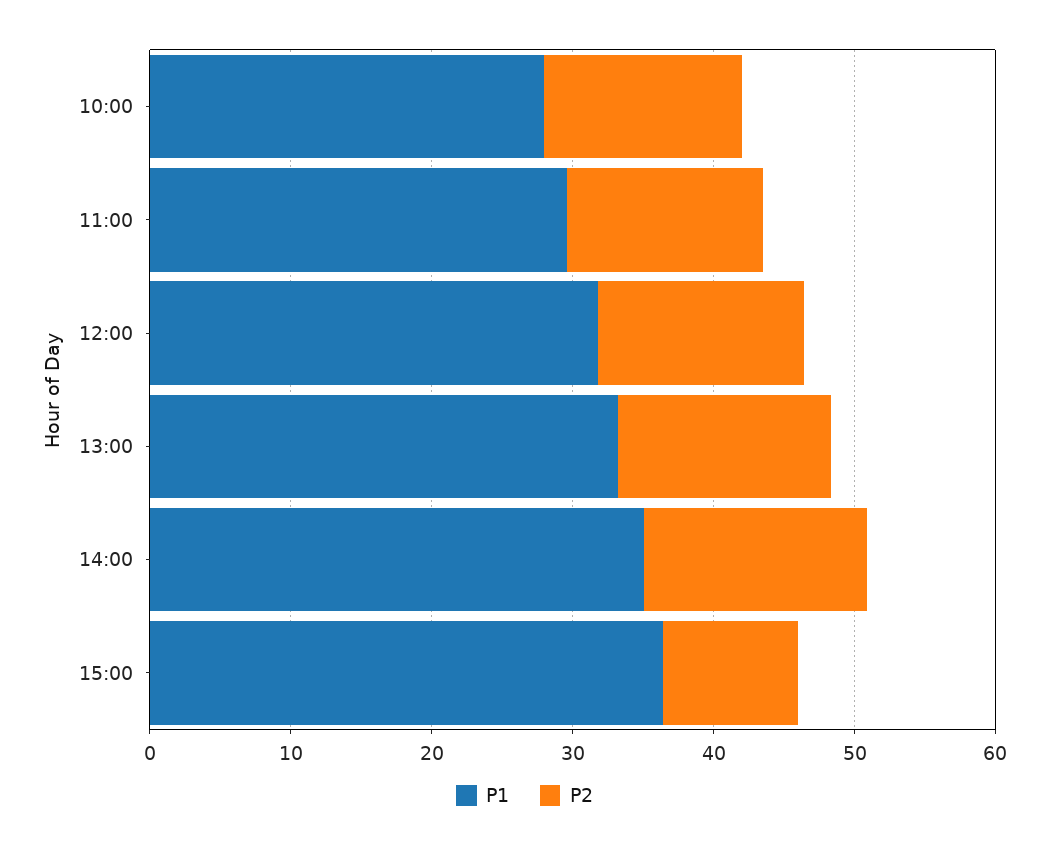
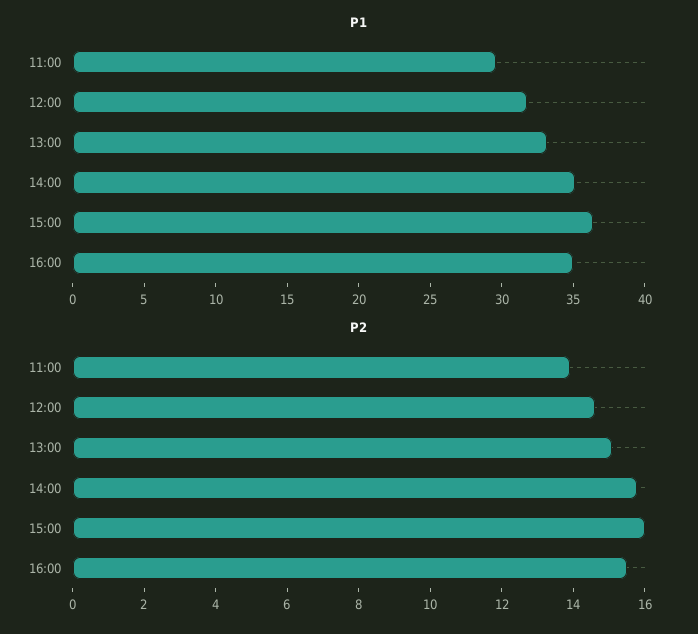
P1, 10:00: 28 -> none
P2, 10:00: 14 -> none
P2, 15:00: 10 -> 16
P1, 16:00: none -> 35
P2, 16:00: none -> 15.5

